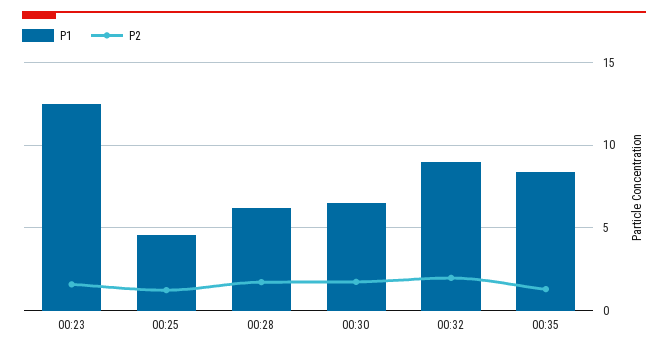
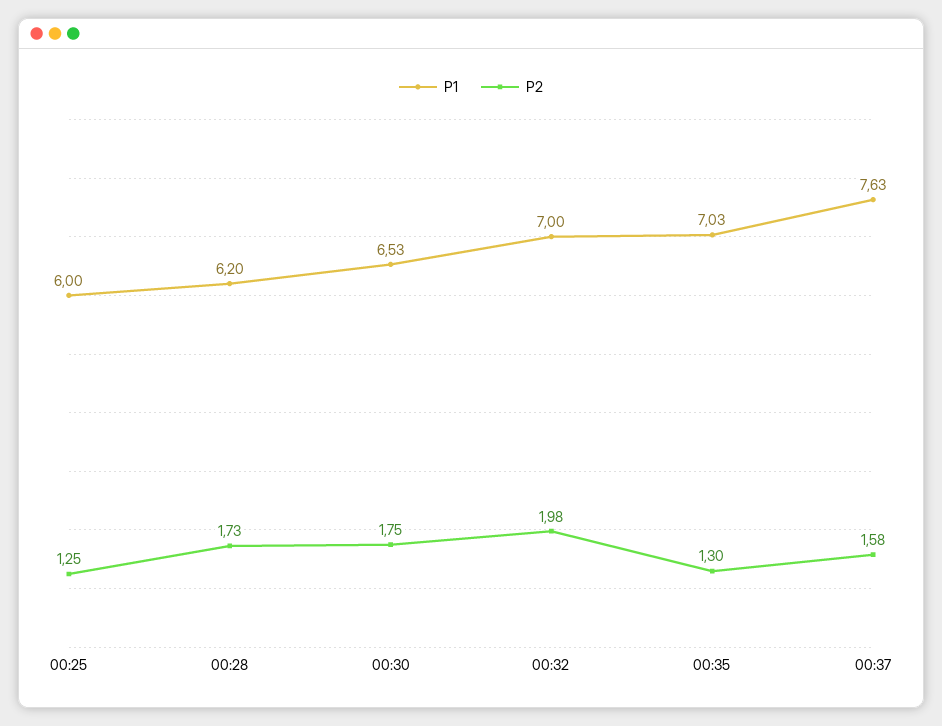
P1, 00:23: 12.5 -> none
P2, 00:23: 1.5 -> none
P1, 00:25: 4.5 -> 6
P1, 00:32: 9 -> 7
P1, 00:35: 8.5 -> 7.03
P1, 00:37: none -> 7.63
P2, 00:37: none -> 1.58

